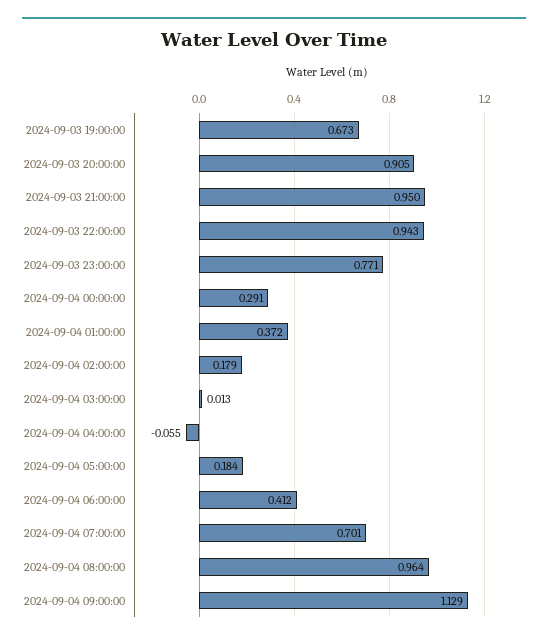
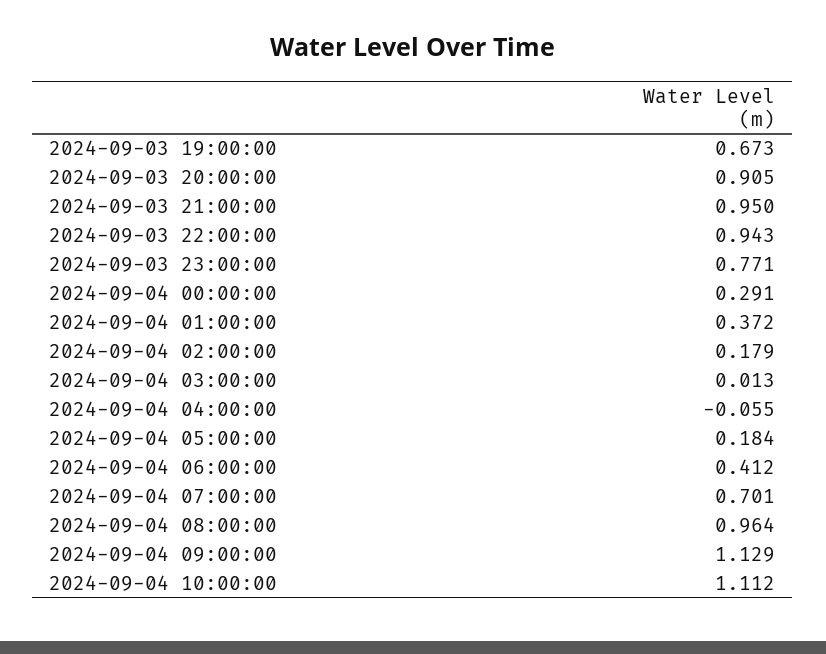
2024-09-04 10:00:00: none -> 1.112

